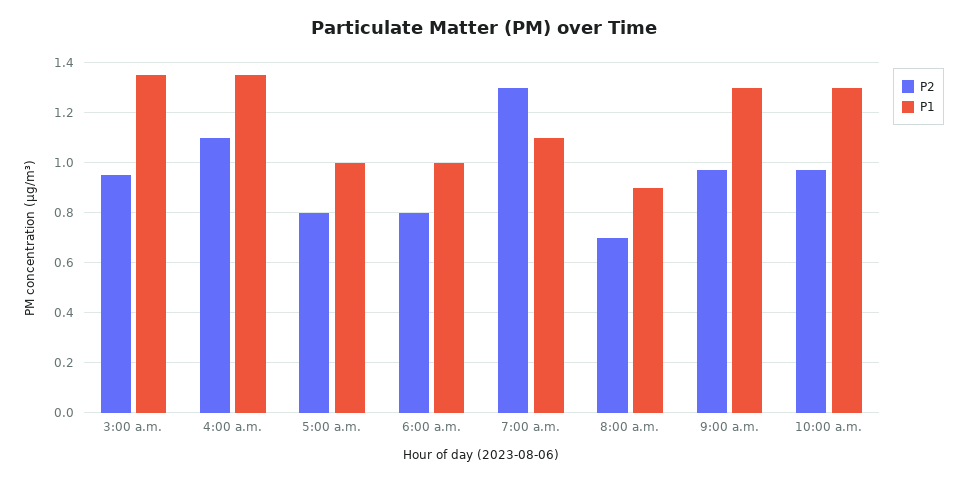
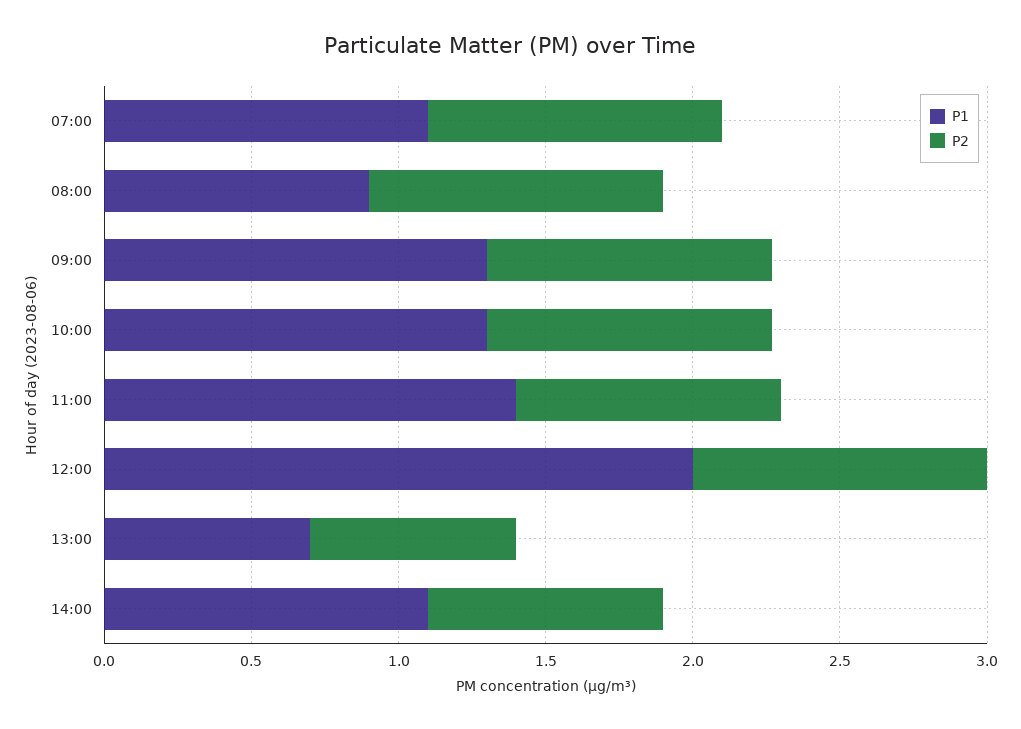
P2, 3:00 a.m.: 0.95 -> none
P1, 3:00 a.m.: 1.35 -> none
P2, 4:00 a.m.: 1.1 -> none
P1, 4:00 a.m.: 1.35 -> none
P2, 5:00 a.m.: 0.8 -> none
P1, 5:00 a.m.: 1 -> none
P2, 6:00 a.m.: 0.8 -> none
P1, 6:00 a.m.: 1 -> none
P2, 7:00 a.m.: 1.3 -> 1
P2, 8:00 a.m.: 0.7 -> 1
P1, 11:00: none -> 1.4
P2, 11:00: none -> 0.9
P1, 12:00: none -> 2
P2, 12:00: none -> 1
P1, 13:00: none -> 0.7
P2, 13:00: none -> 0.7
P1, 14:00: none -> 1.1
P2, 14:00: none -> 0.8

